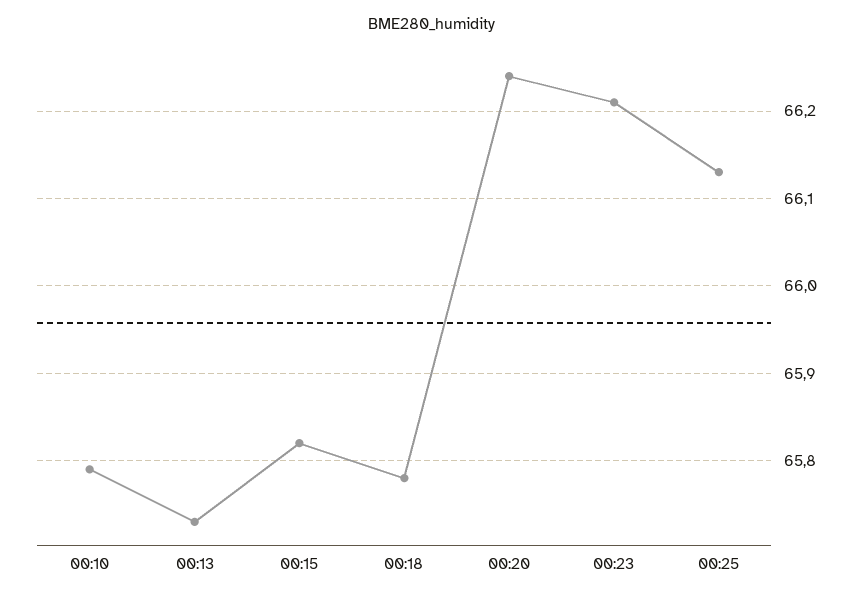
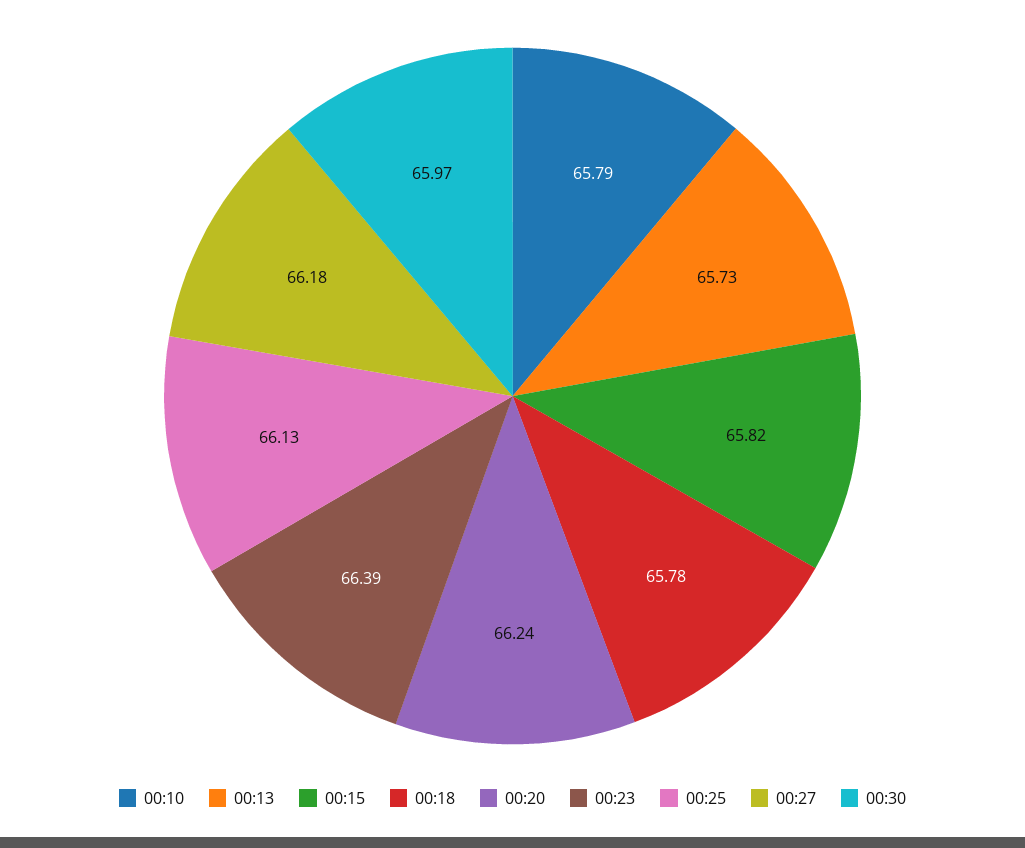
00:23: 66.21 -> 66.39
00:27: none -> 66.18
00:30: none -> 65.97

